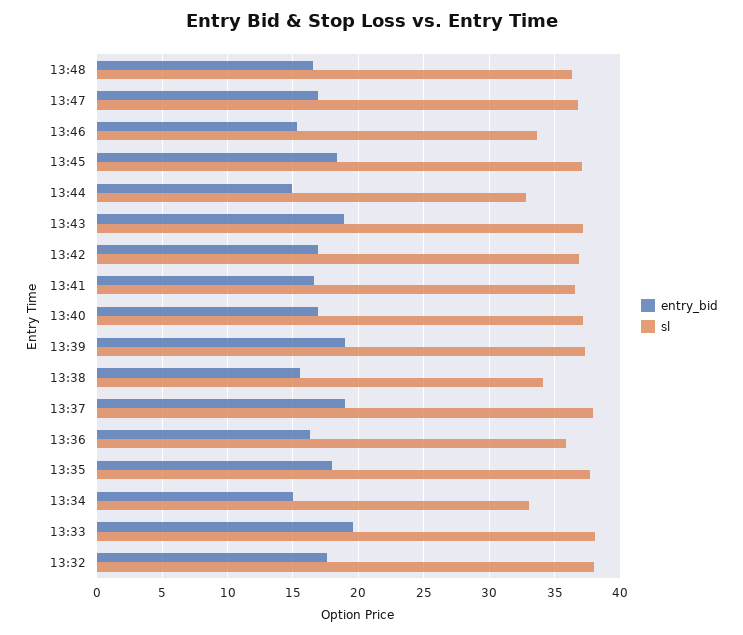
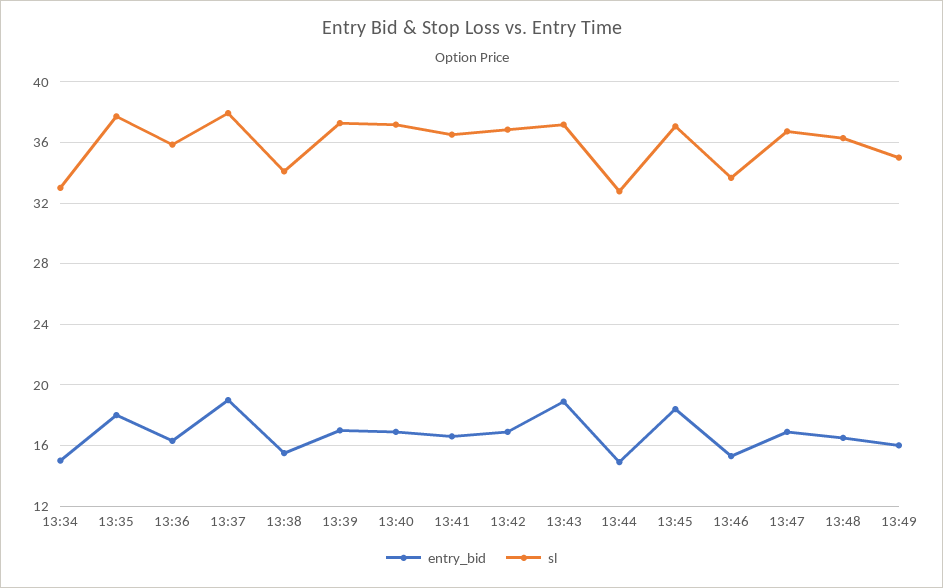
entry_bid, 13:39: 19 -> 17
entry_bid, 13:33: 19.5 -> none
sl, 13:33: 38 -> none
entry_bid, 13:32: 17.5 -> none
sl, 13:32: 38 -> none
entry_bid, 13:49: none -> 16
sl, 13:49: none -> 35

